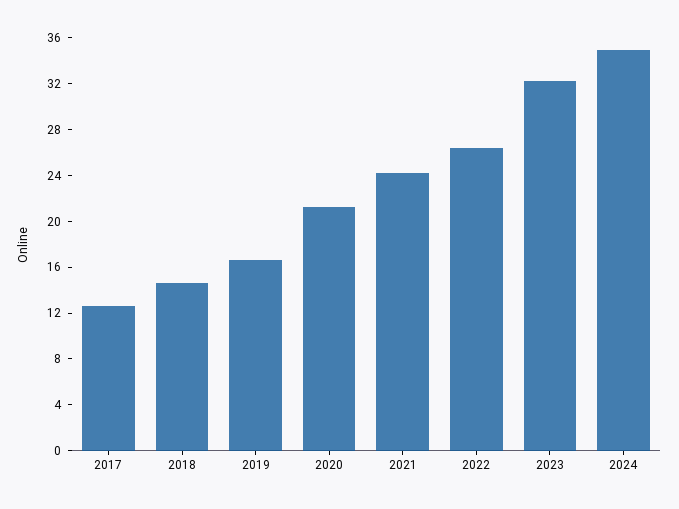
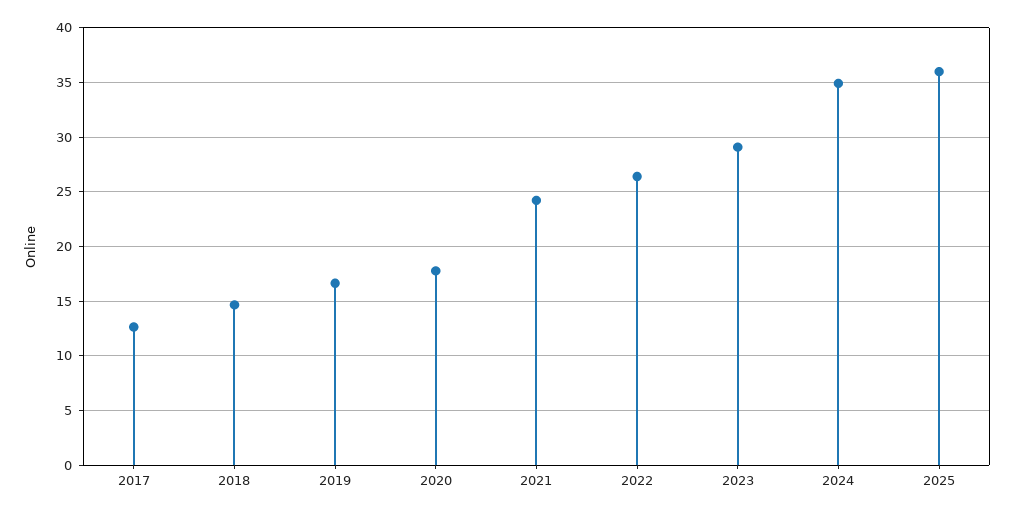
2020: 21 -> 18
2023: 32 -> 29
2025: none -> 36

